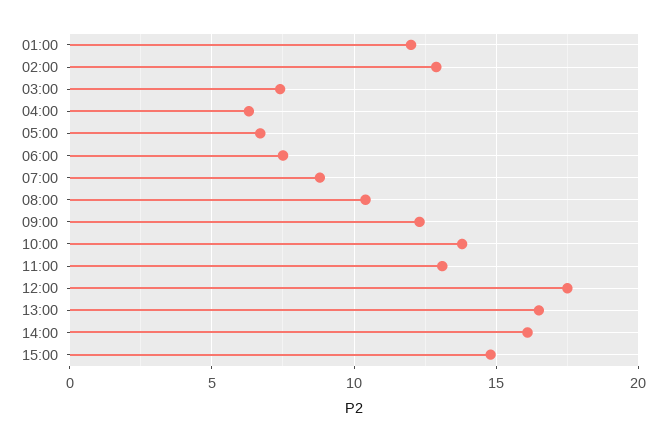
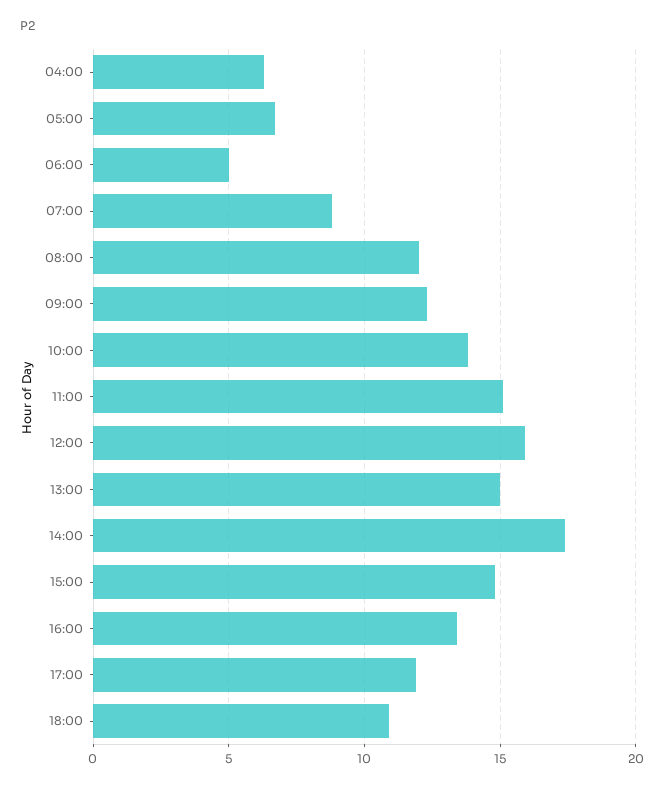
01:00: 12 -> none
02:00: 13 -> none
03:00: 7.5 -> none
06:00: 7.5 -> 5
08:00: 10.5 -> 12
11:00: 13 -> 15
12:00: 17.5 -> 16
13:00: 16.5 -> 15
14:00: 16 -> 17.5
16:00: none -> 13.5
17:00: none -> 12
18:00: none -> 11

